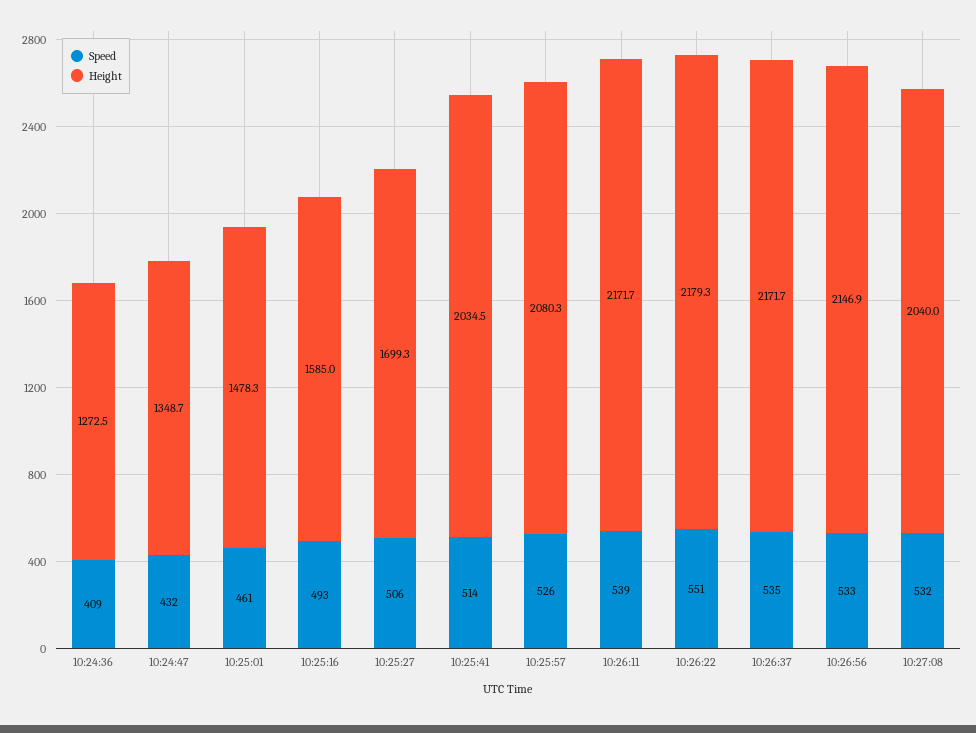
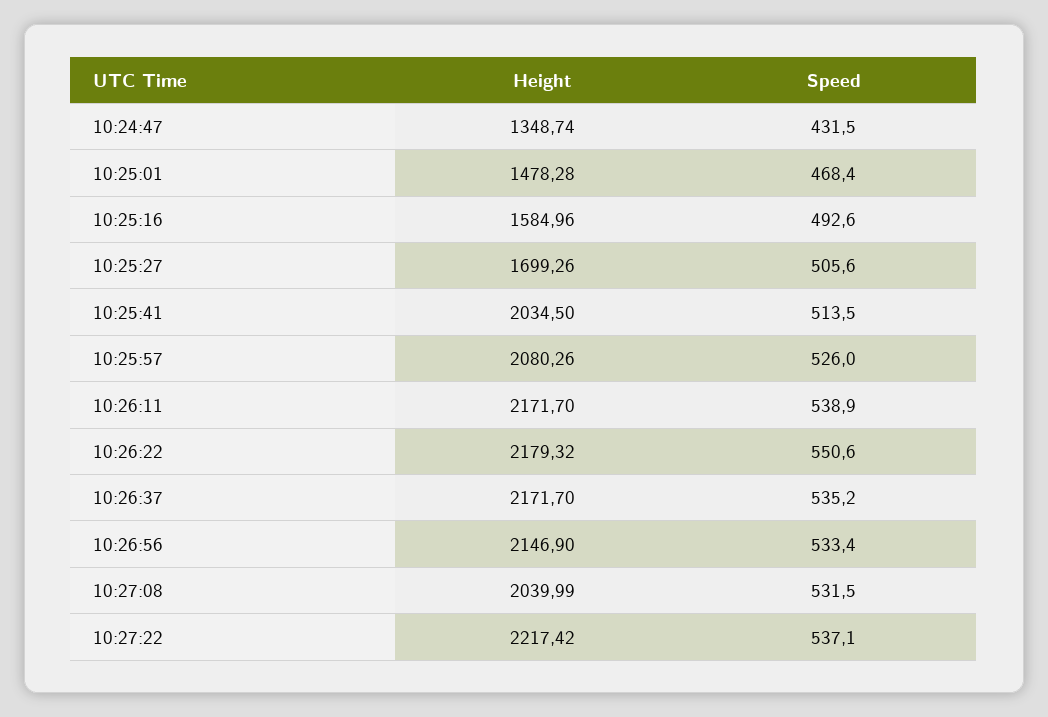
Speed, 10:24:36: 409 -> none
Height, 10:24:36: 1272.5 -> none
Speed, 10:25:01: 461 -> 468.4
Height, 10:27:22: none -> 2217.42
Speed, 10:27:22: none -> 537.1

